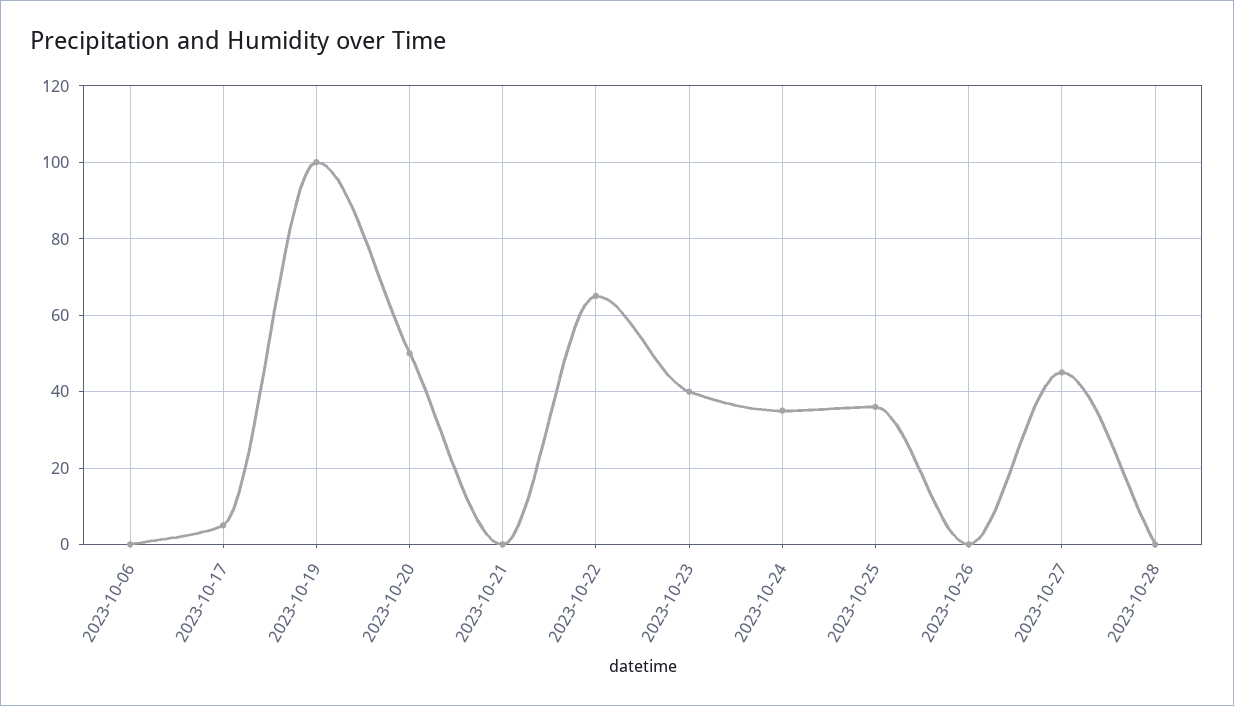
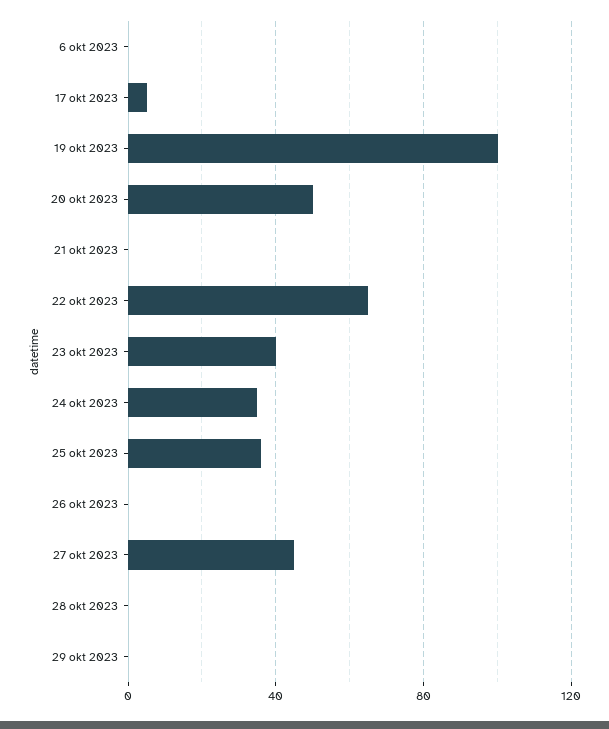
29 okt 2023: none -> 0

